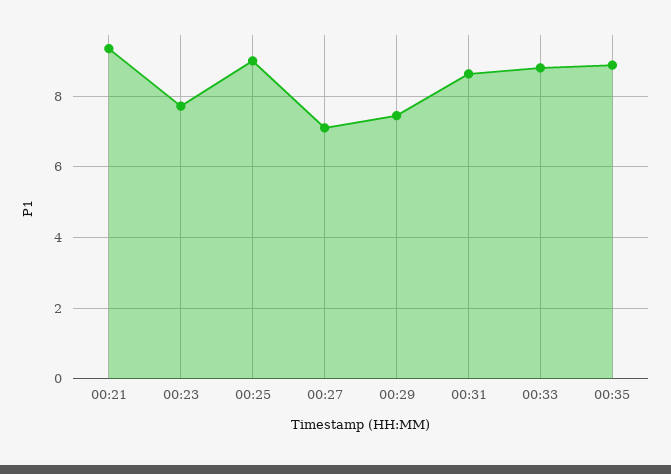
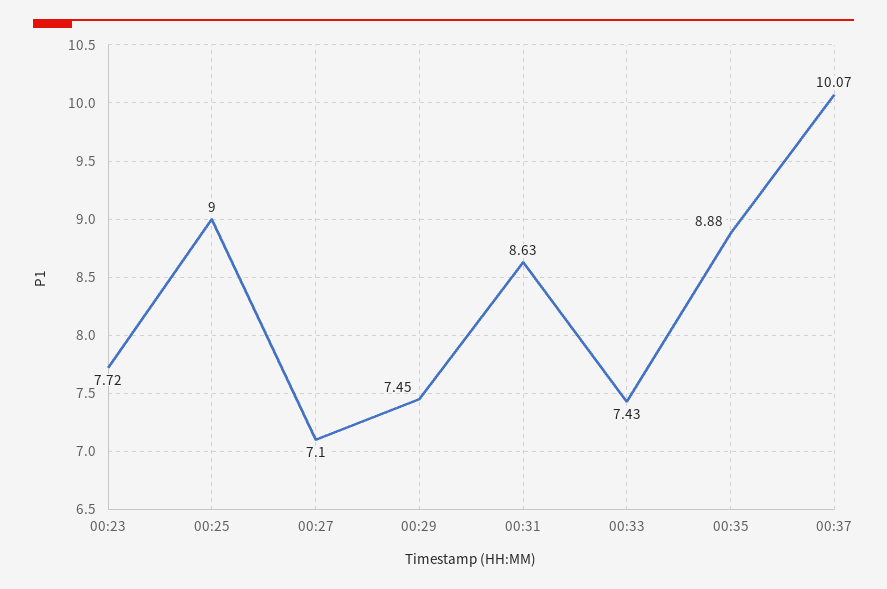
00:21: 9.4 -> none
00:33: 8.8 -> 7.43
00:37: none -> 10.07

